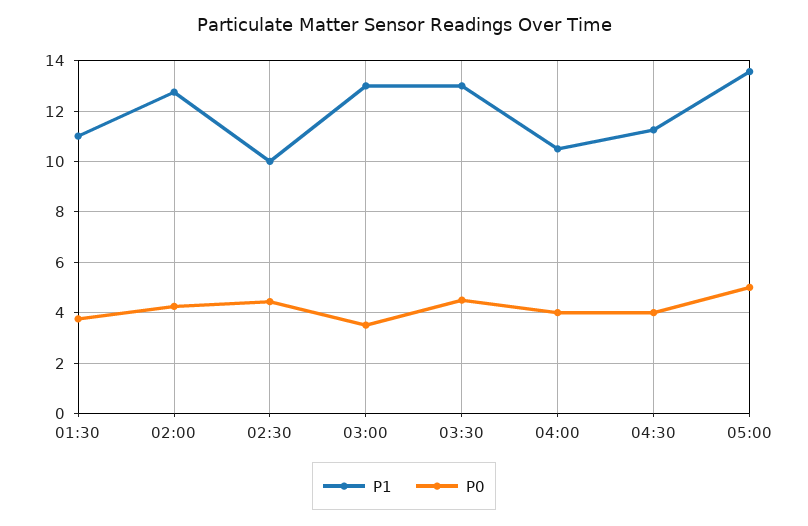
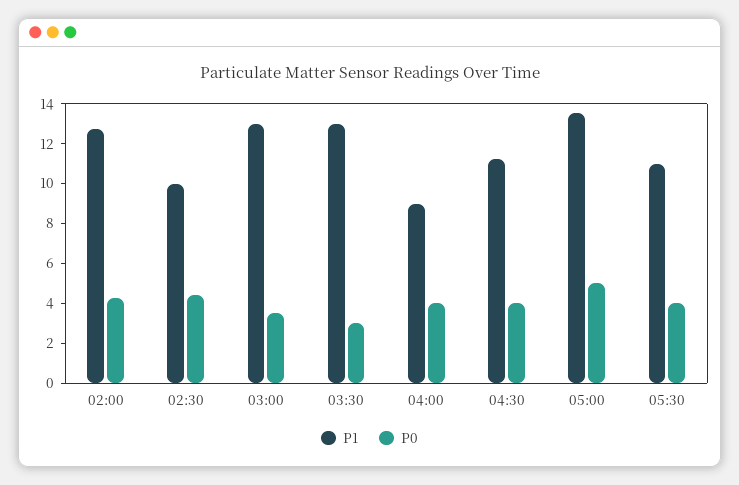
P1, 01:30: 11 -> none
P0, 01:30: 3.75 -> none
P0, 03:30: 4.5 -> 3
P1, 04:00: 10.5 -> 9
P1, 05:30: none -> 11
P0, 05:30: none -> 4

